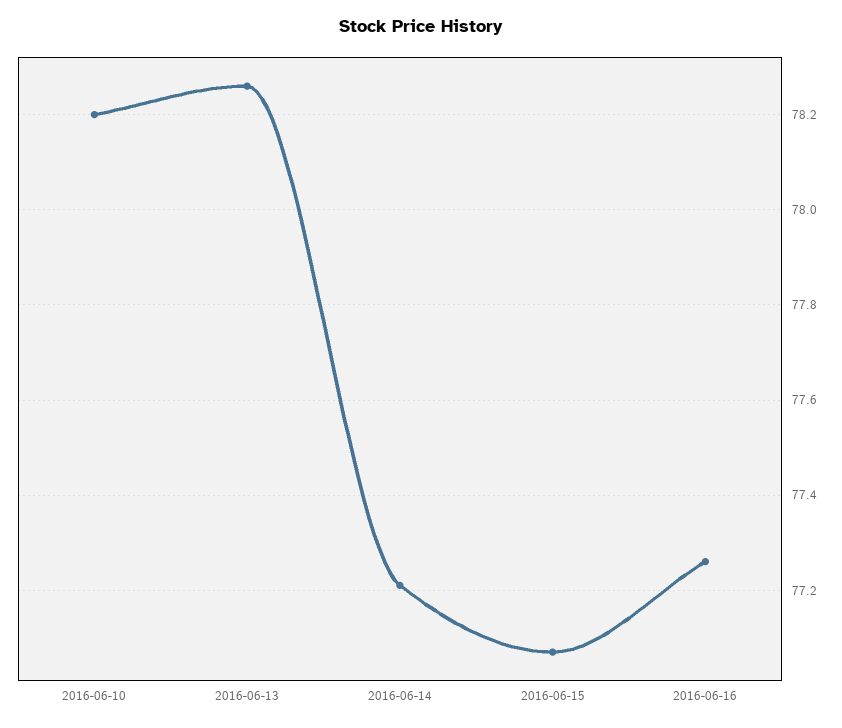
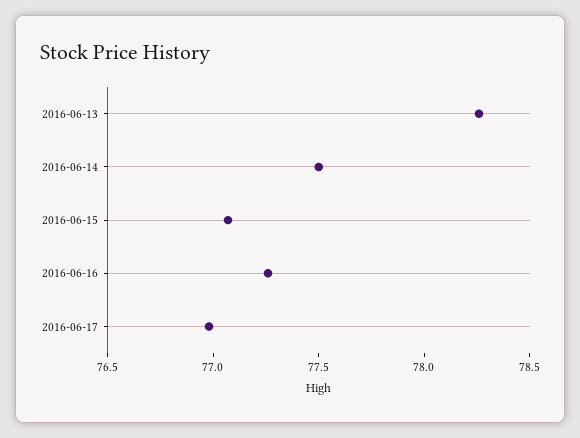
2016-06-10: 78.2 -> none
2016-06-14: 77.2 -> 77.5
2016-06-17: none -> 77

